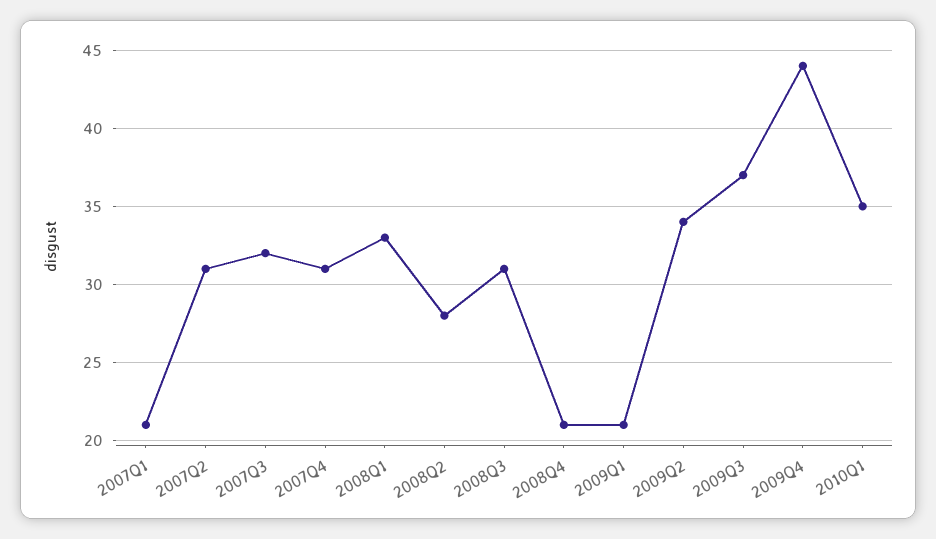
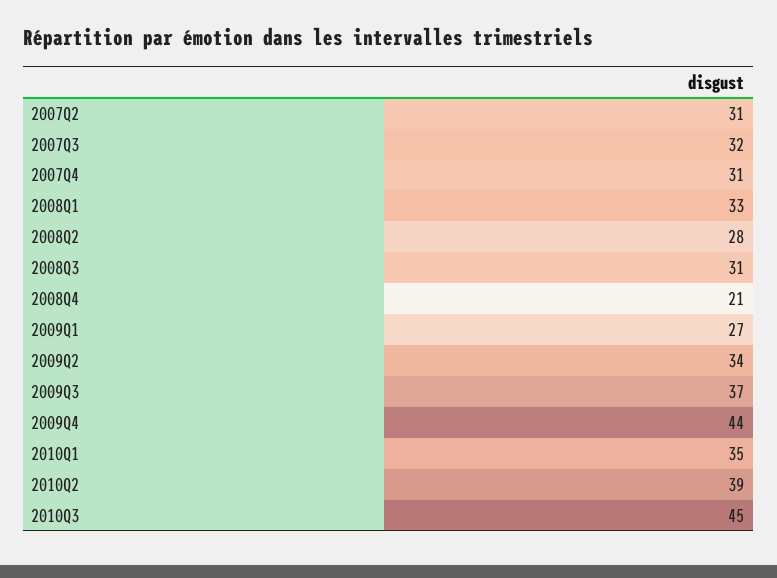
2007Q1: 21 -> none
2009Q1: 21 -> 27
2010Q2: none -> 39
2010Q3: none -> 45

